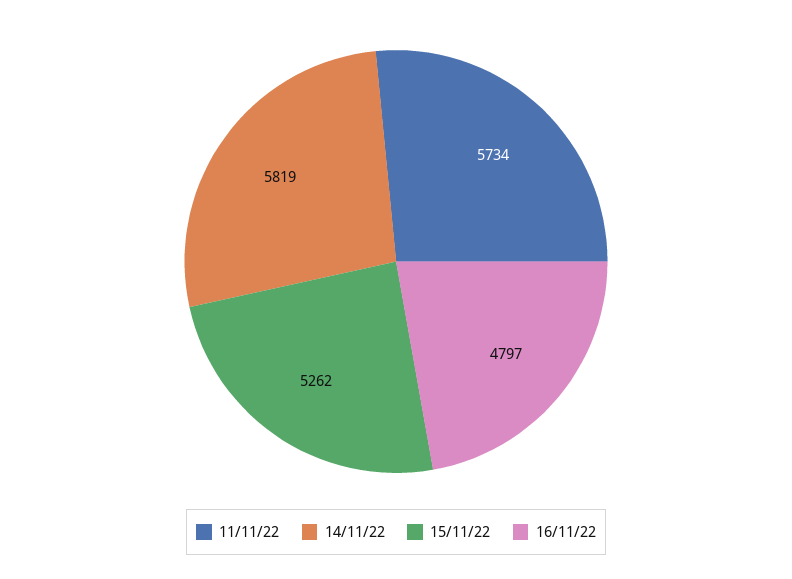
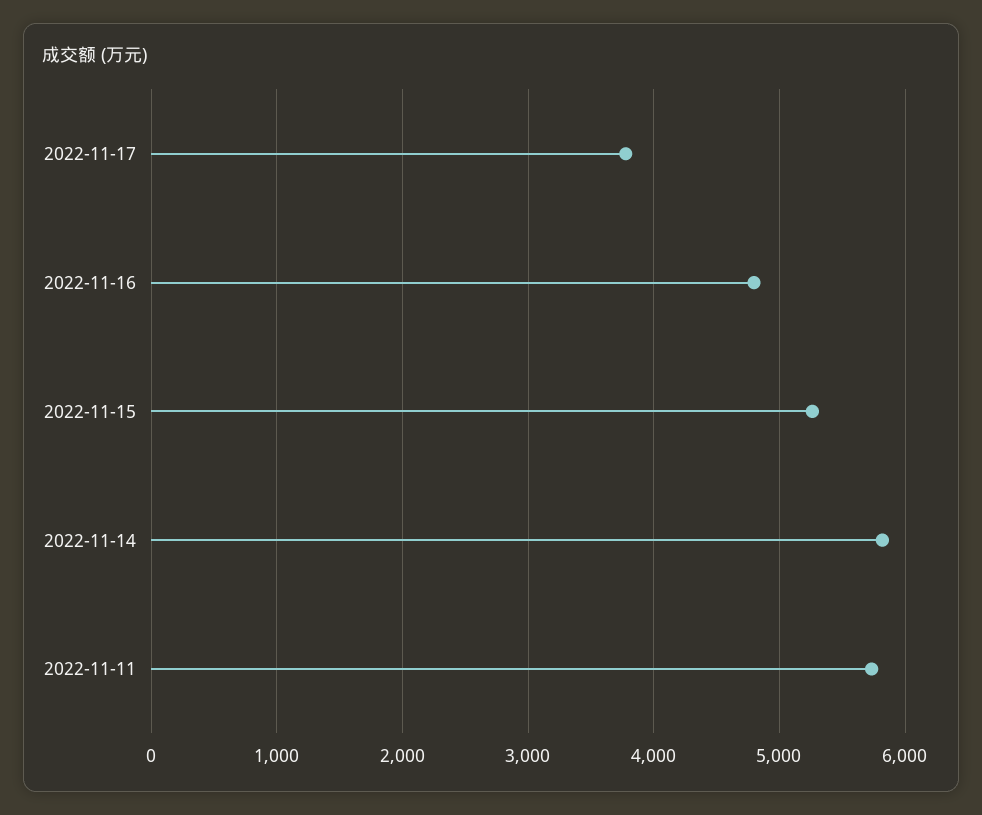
2022-11-17: none -> 3800

